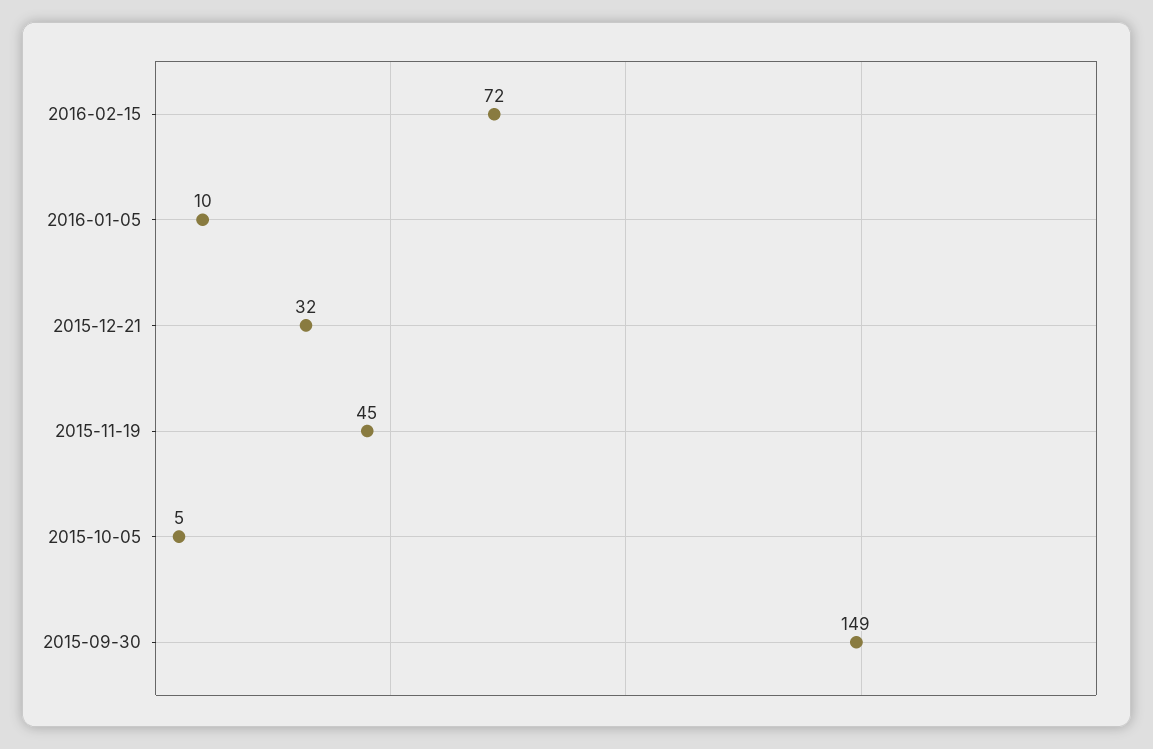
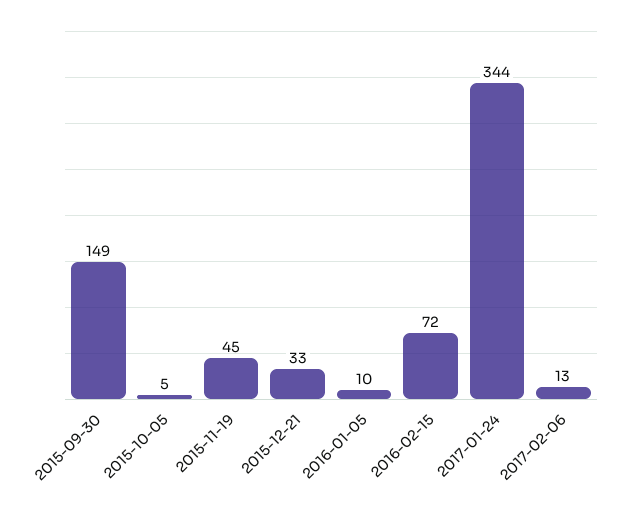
2015-12-21: 32 -> 33
2017-01-24: none -> 344
2017-02-06: none -> 13

